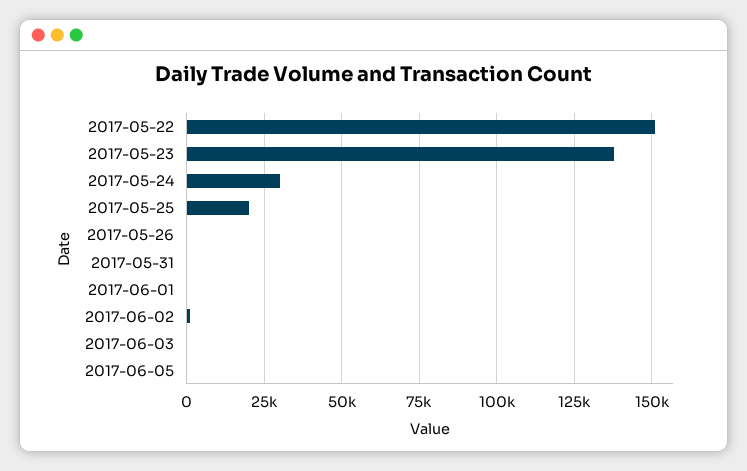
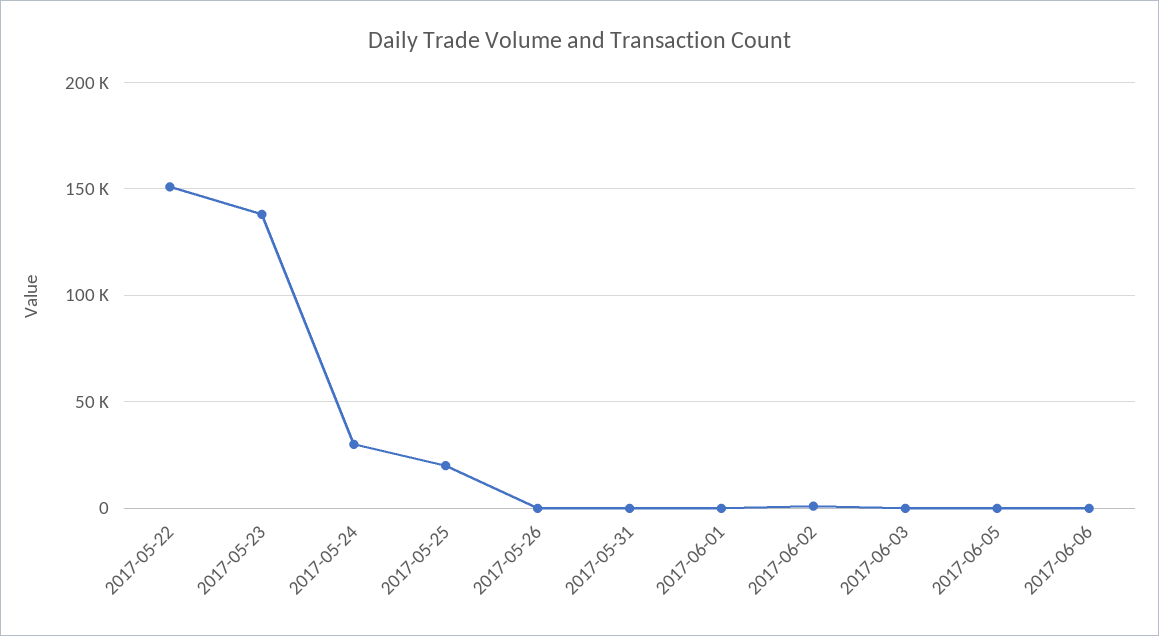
2017-06-06: none -> 0

